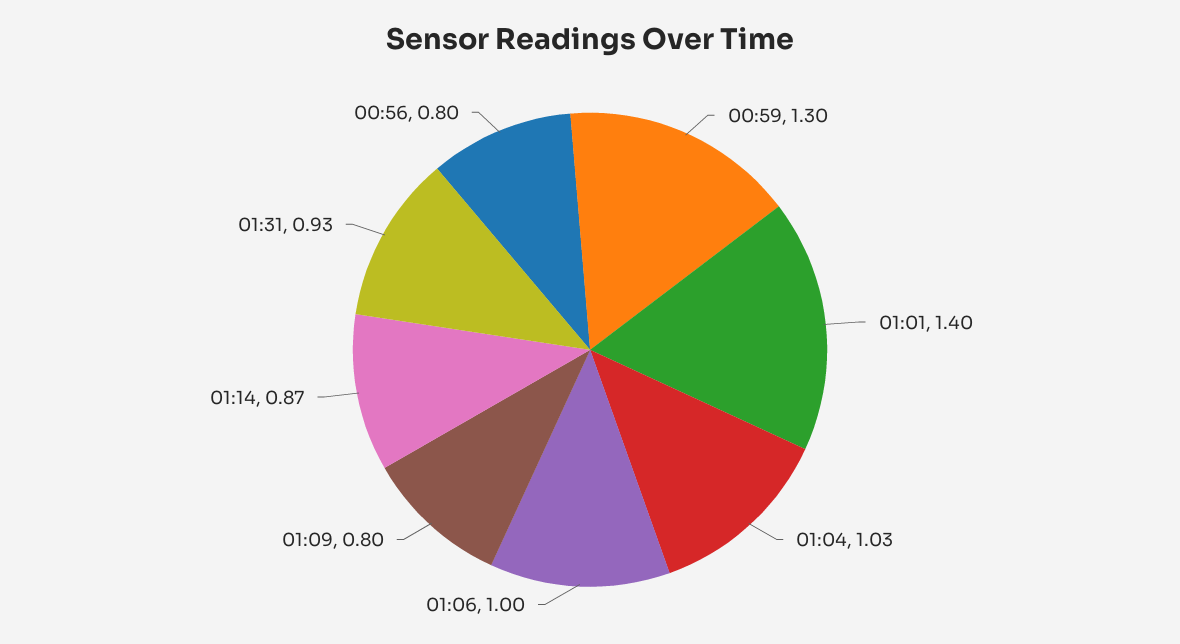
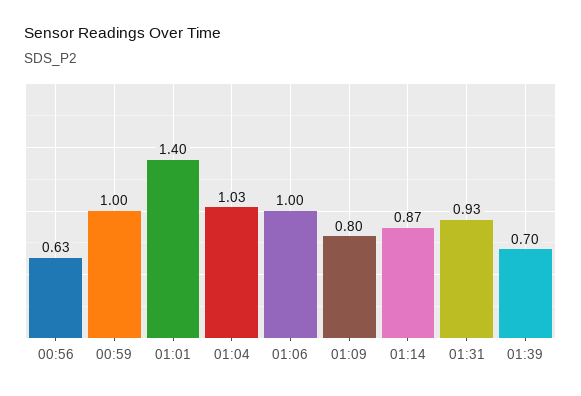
00:59: 1.3 -> 1
00:56: 0.8 -> 0.63
01:39: none -> 0.7

